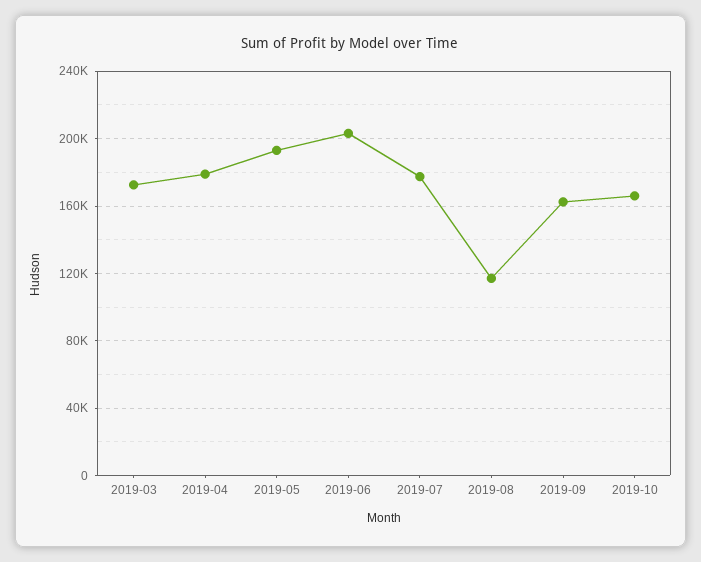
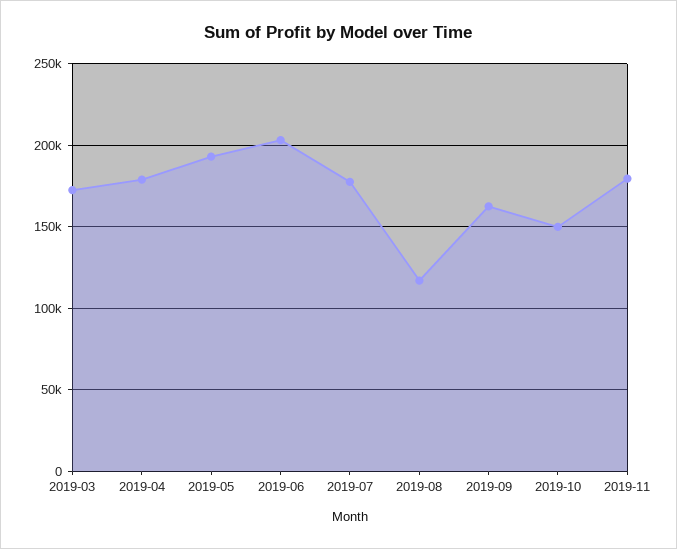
2019-10: 165000 -> 150000
2019-11: none -> 180000

